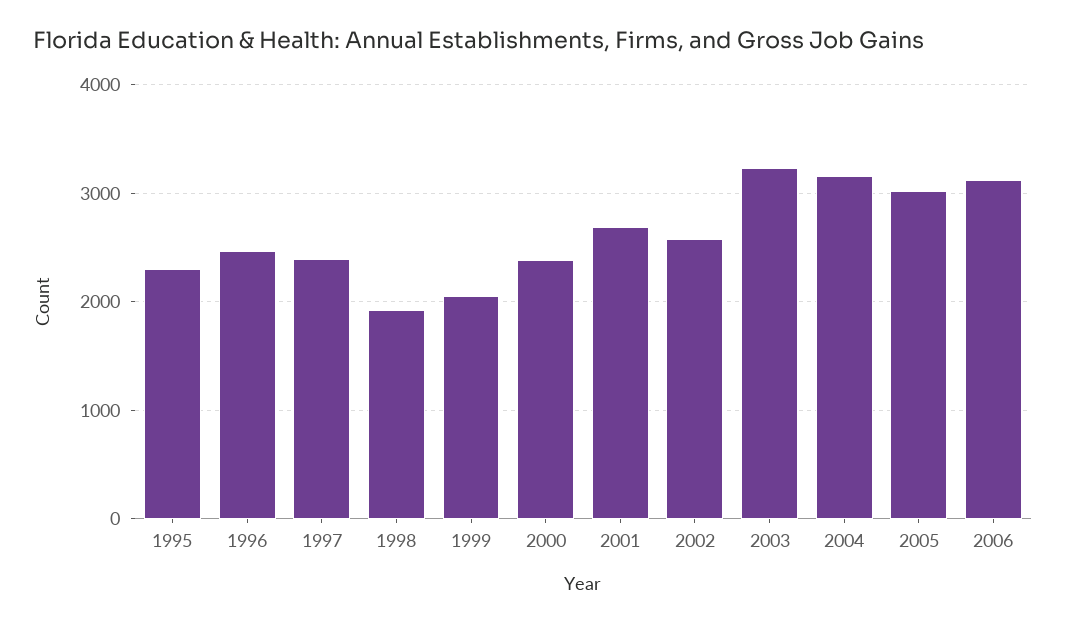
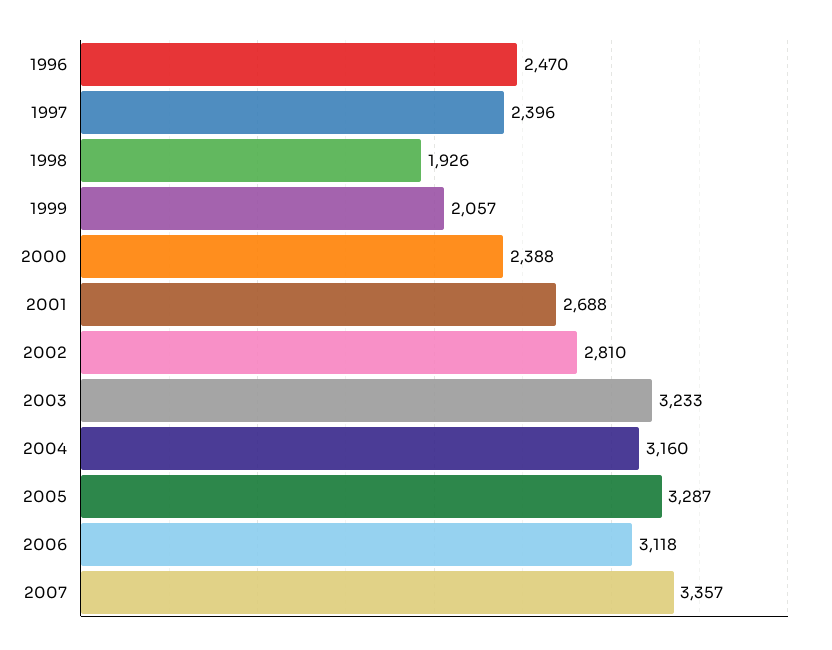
1995: 2300 -> none
2002: 2600 -> 2810
2005: 3000 -> 3287
2007: none -> 3357

